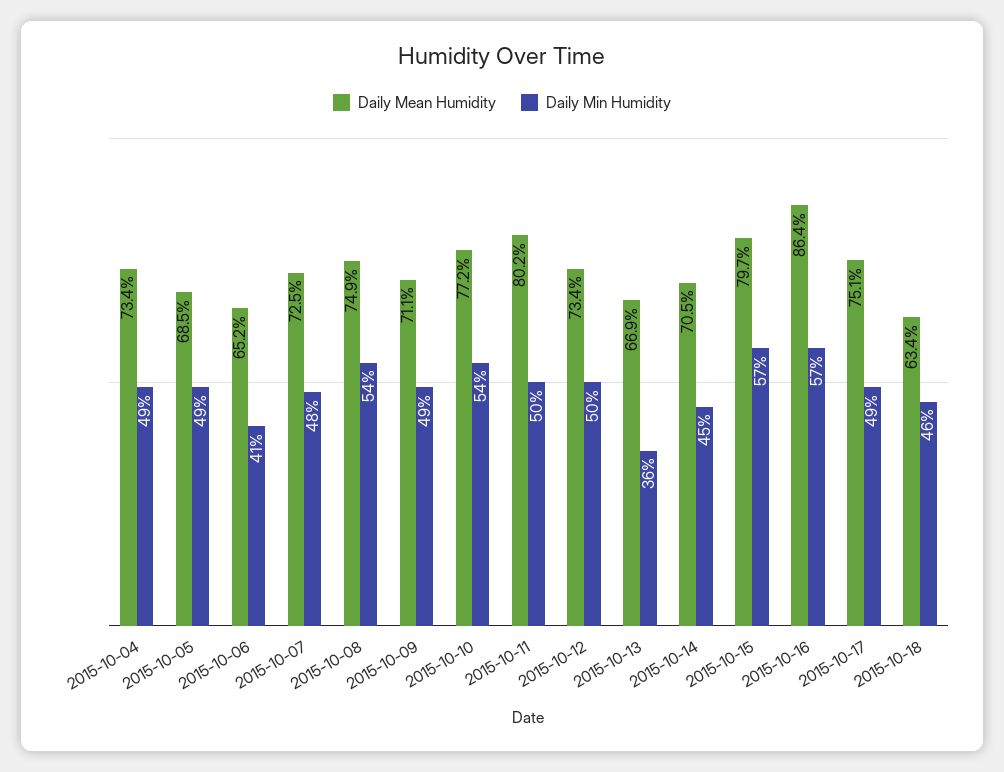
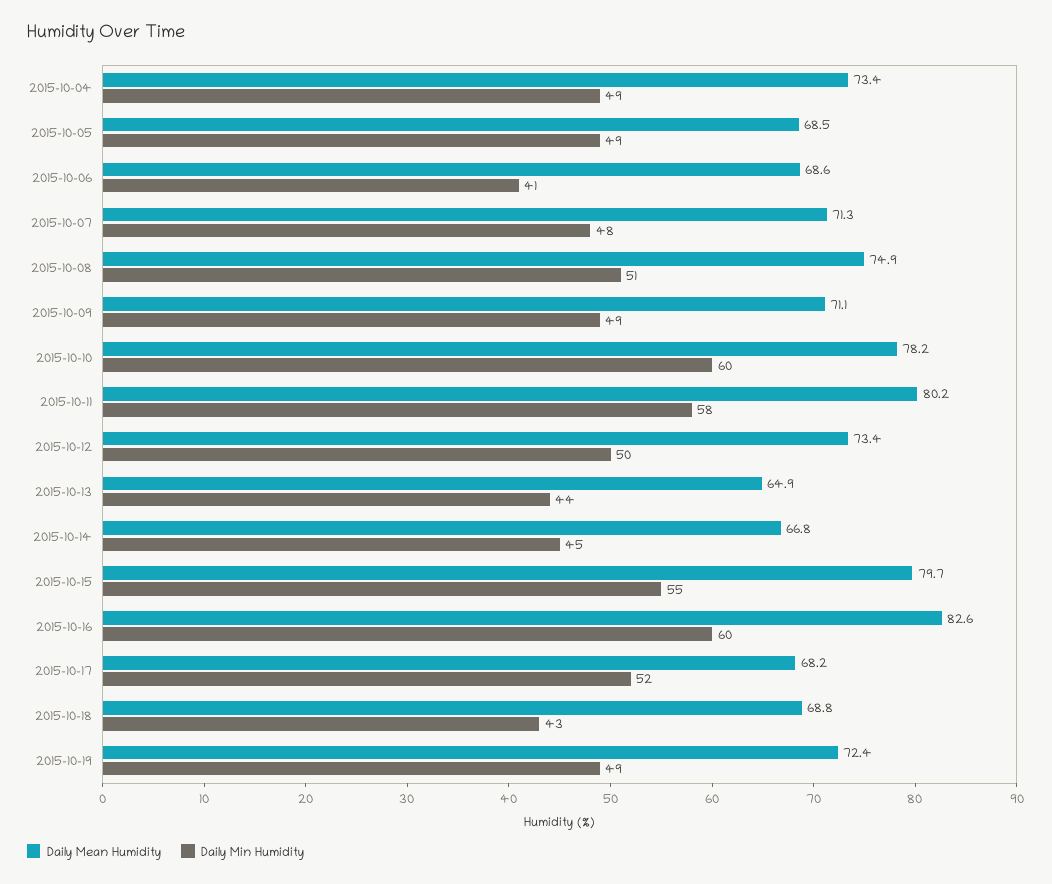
Daily Mean Humidity, 2015-10-06: 65.2 -> 68.6
Daily Mean Humidity, 2015-10-07: 72.5 -> 71.3
Daily Min Humidity, 2015-10-08: 54 -> 51
Daily Mean Humidity, 2015-10-10: 77.2 -> 78.2
Daily Min Humidity, 2015-10-10: 54 -> 60
Daily Min Humidity, 2015-10-11: 50 -> 58
Daily Mean Humidity, 2015-10-13: 66.9 -> 64.9
Daily Min Humidity, 2015-10-13: 36 -> 44
Daily Mean Humidity, 2015-10-14: 70.5 -> 66.8
Daily Min Humidity, 2015-10-15: 57 -> 55
Daily Mean Humidity, 2015-10-16: 86.4 -> 82.6
Daily Min Humidity, 2015-10-16: 57 -> 60
Daily Mean Humidity, 2015-10-17: 75.1 -> 68.2
Daily Min Humidity, 2015-10-17: 49 -> 52
Daily Mean Humidity, 2015-10-18: 63.4 -> 68.8
Daily Min Humidity, 2015-10-18: 46 -> 43
Daily Mean Humidity, 2015-10-19: none -> 72.4
Daily Min Humidity, 2015-10-19: none -> 49

